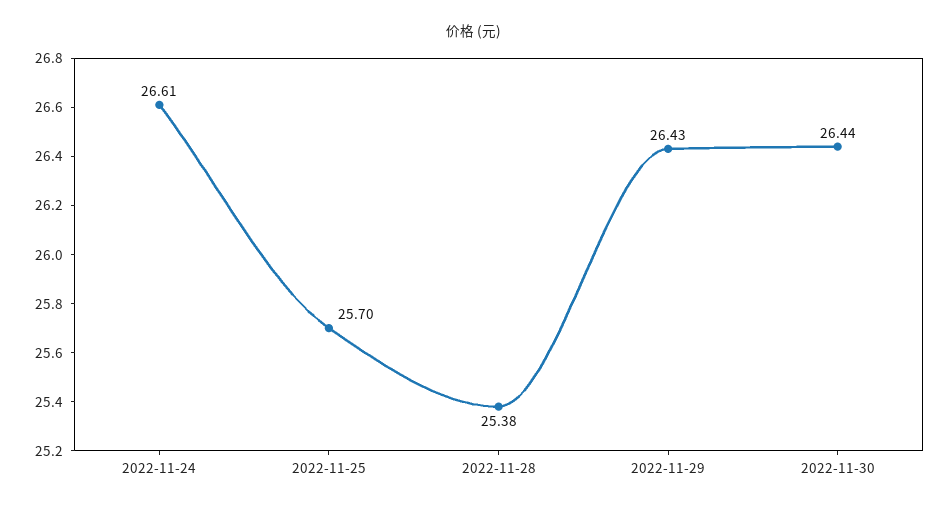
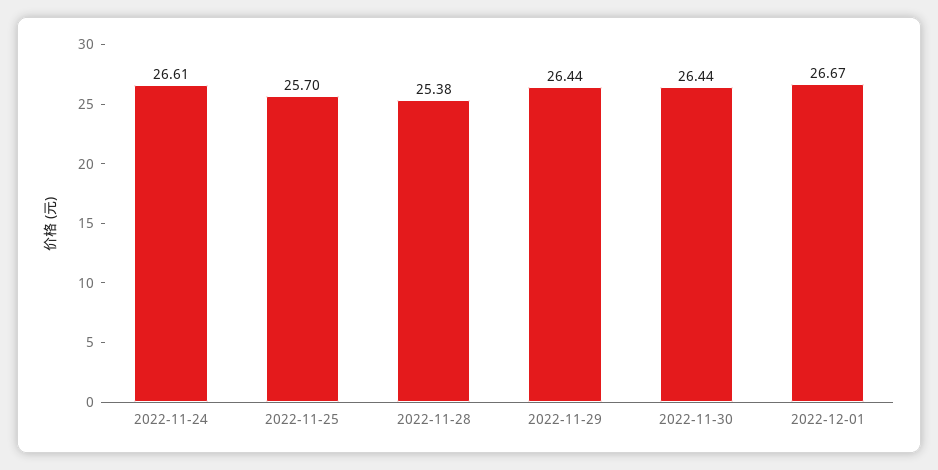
2022-11-29: 26.43 -> 26.44
2022-12-01: none -> 26.67

